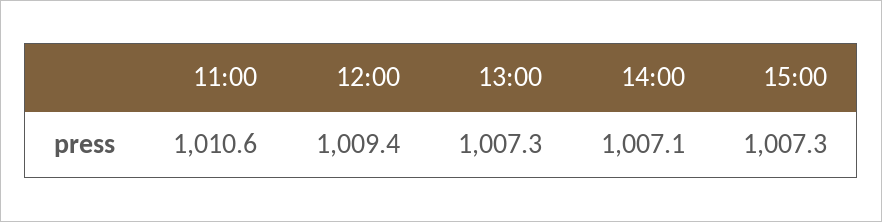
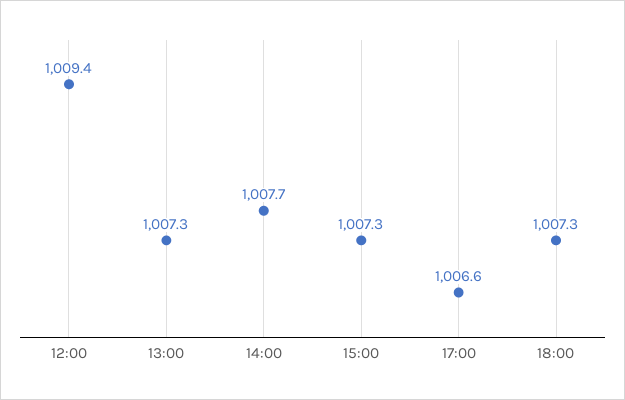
11:00: 1010.6 -> none
14:00: 1007.1 -> 1007.7
17:00: none -> 1006.6
18:00: none -> 1007.3

